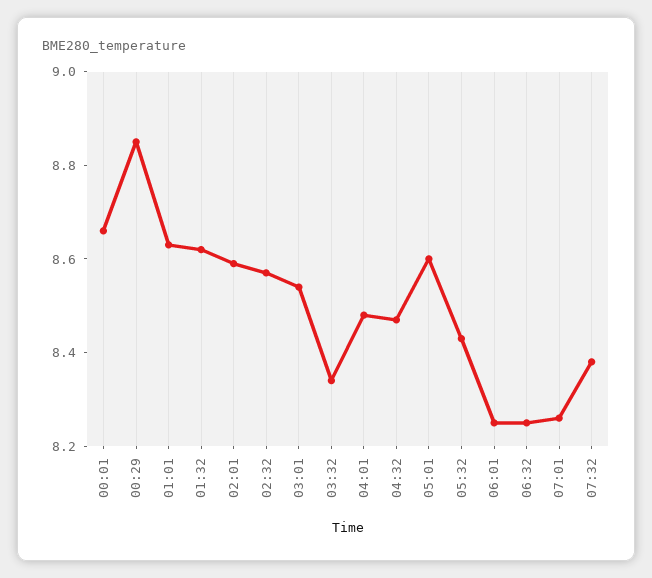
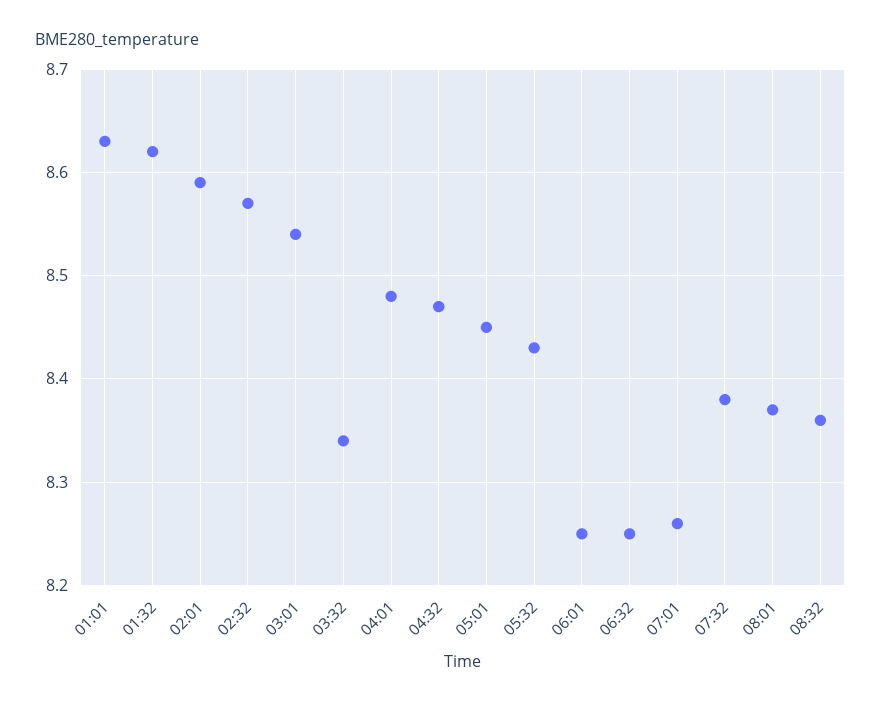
00:01: 8.65 -> none
00:29: 8.85 -> none
05:01: 8.6 -> 8.45
08:01: none -> 8.37
08:32: none -> 8.36

